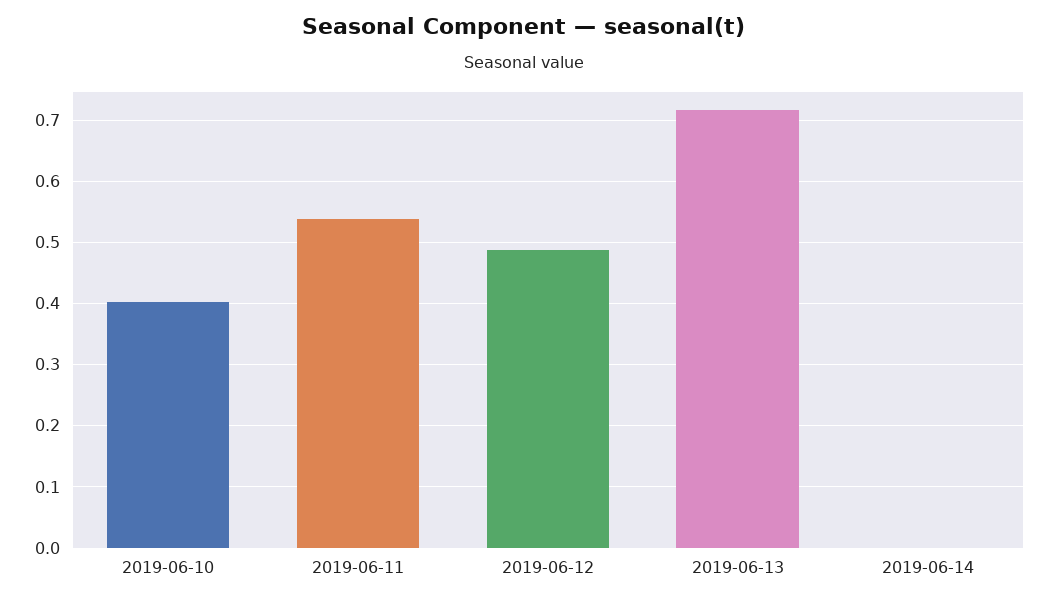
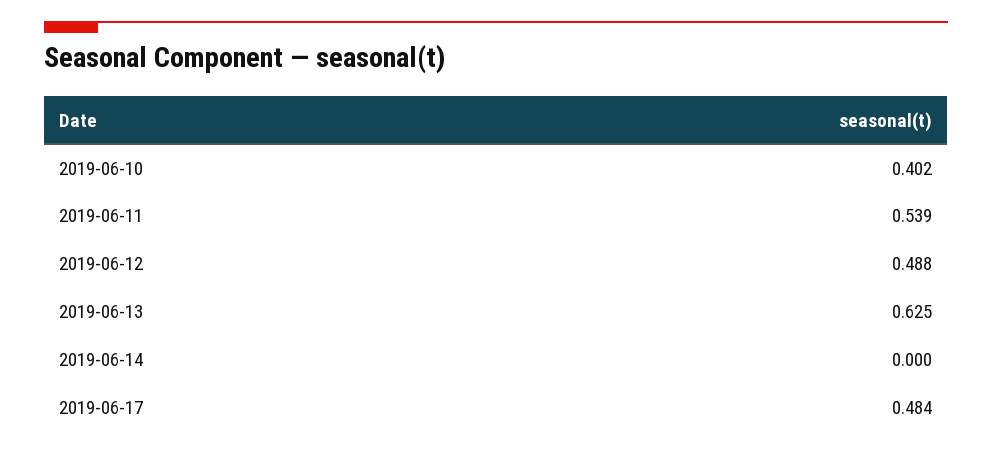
2019-06-13: 0.72 -> 0.625
2019-06-17: none -> 0.484

